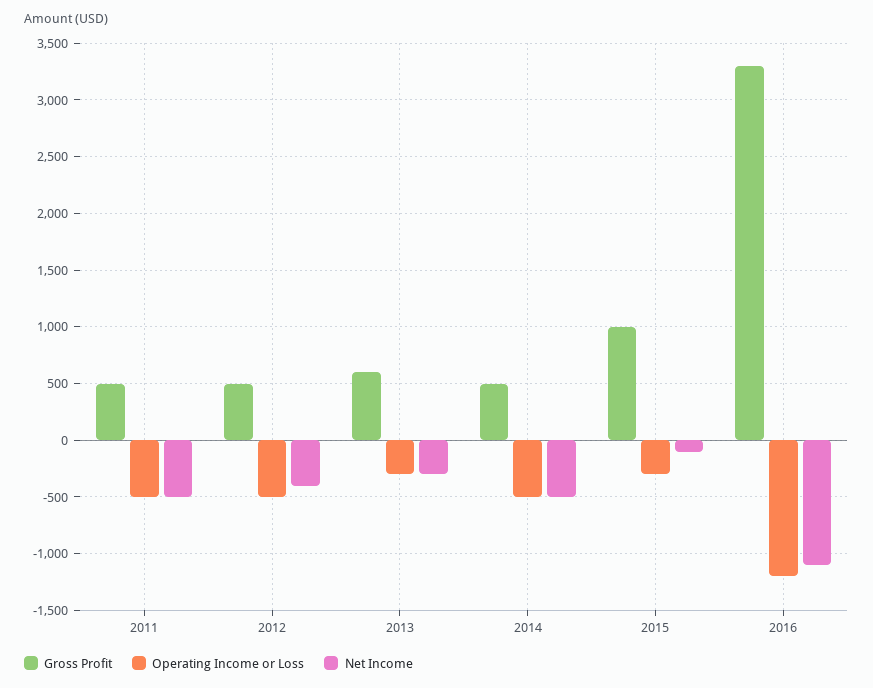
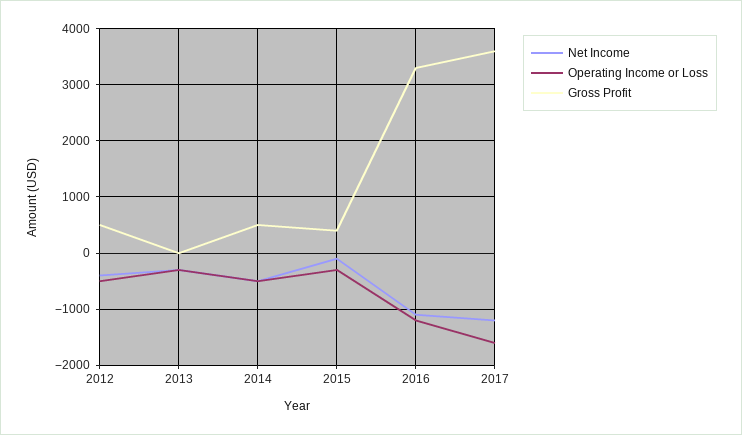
Gross Profit, 2011: 500 -> none
Operating Income or Loss, 2011: -500 -> none
Net Income, 2011: -500 -> none
Gross Profit, 2013: 600 -> 0
Gross Profit, 2015: 1000 -> 400
Net Income, 2017: none -> -1200
Operating Income or Loss, 2017: none -> -1600
Gross Profit, 2017: none -> 3600

